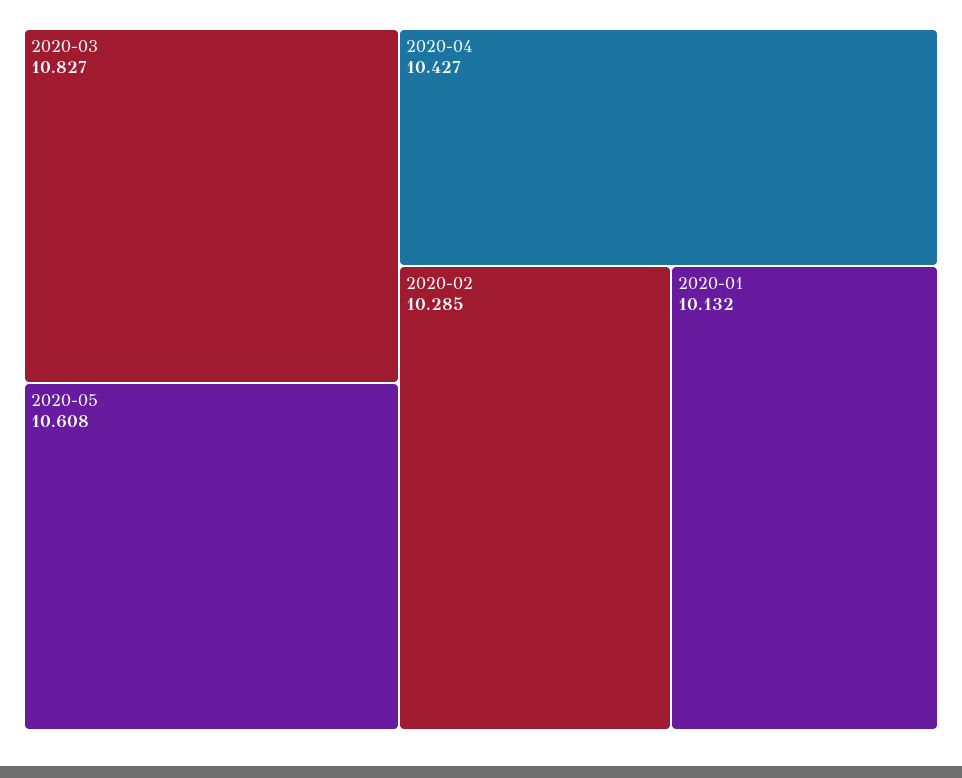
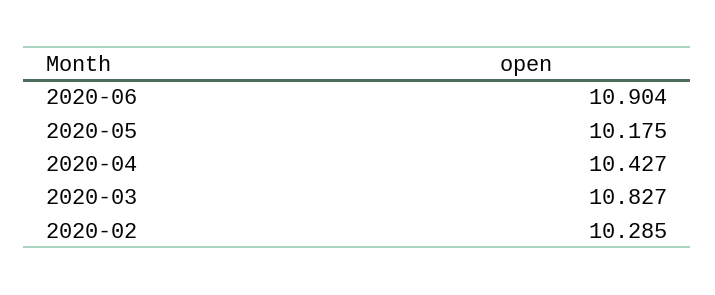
2020-05: 10.608 -> 10.175
2020-01: 10.132 -> none
2020-06: none -> 10.904

